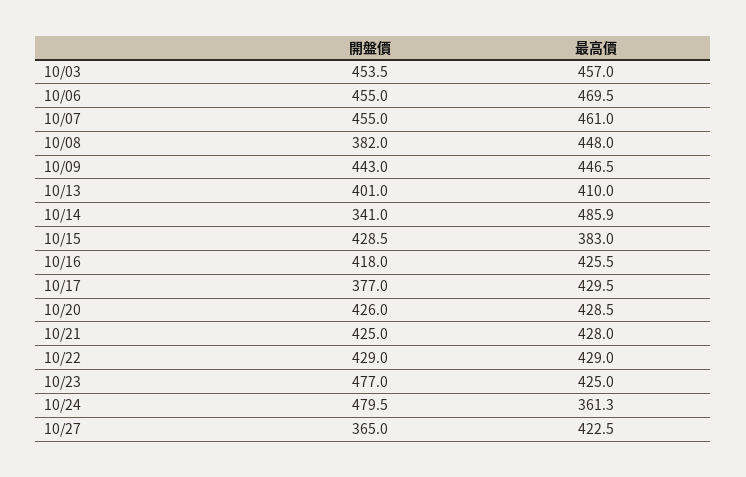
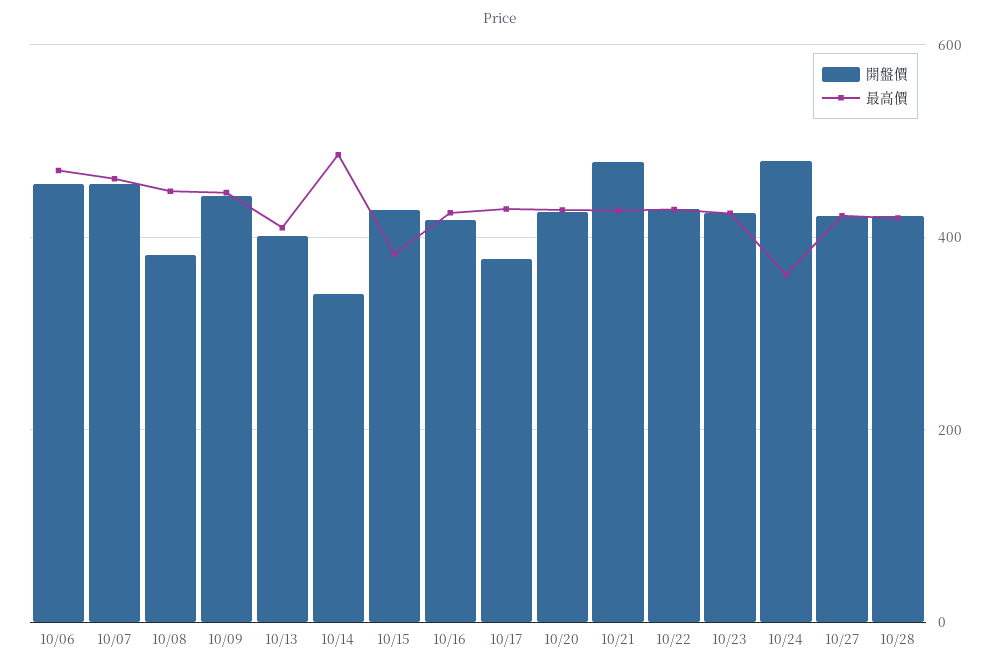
開盤價, 10/03: 453.5 -> none
最高價, 10/03: 457 -> none
開盤價, 10/21: 425 -> 480
開盤價, 10/23: 477 -> 420
開盤價, 10/27: 365 -> 420
開盤價, 10/28: none -> 420
最高價, 10/28: none -> 420

